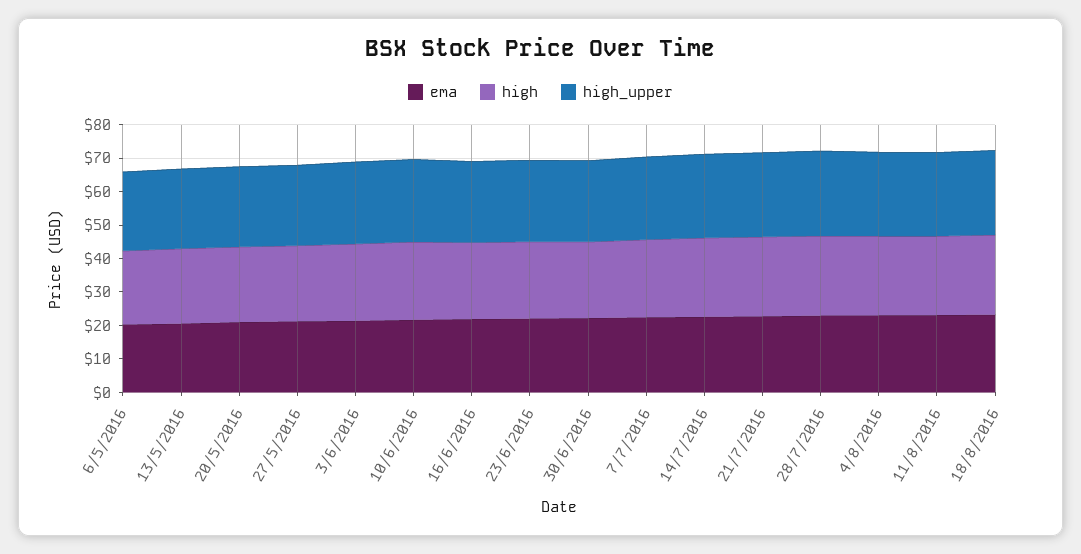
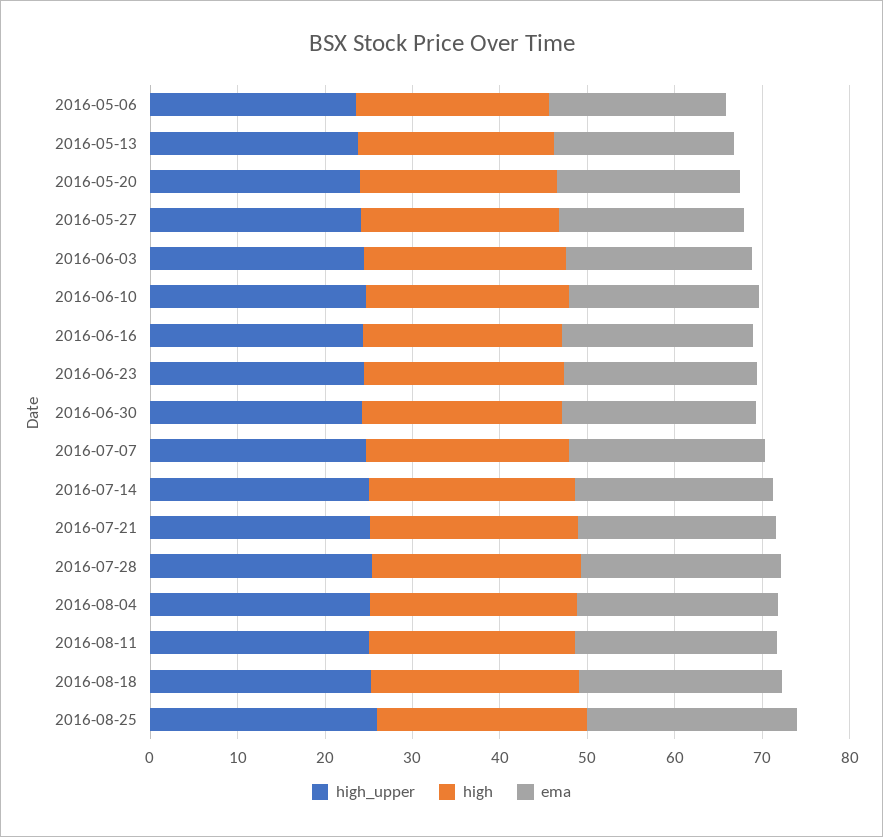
high_upper, 2016-08-25: none -> 26
high, 2016-08-25: none -> 24
ema, 2016-08-25: none -> 24

